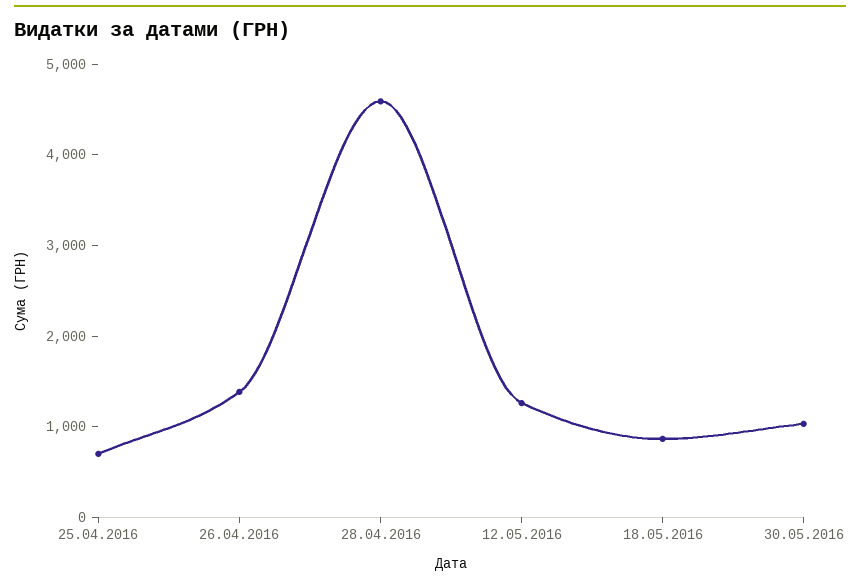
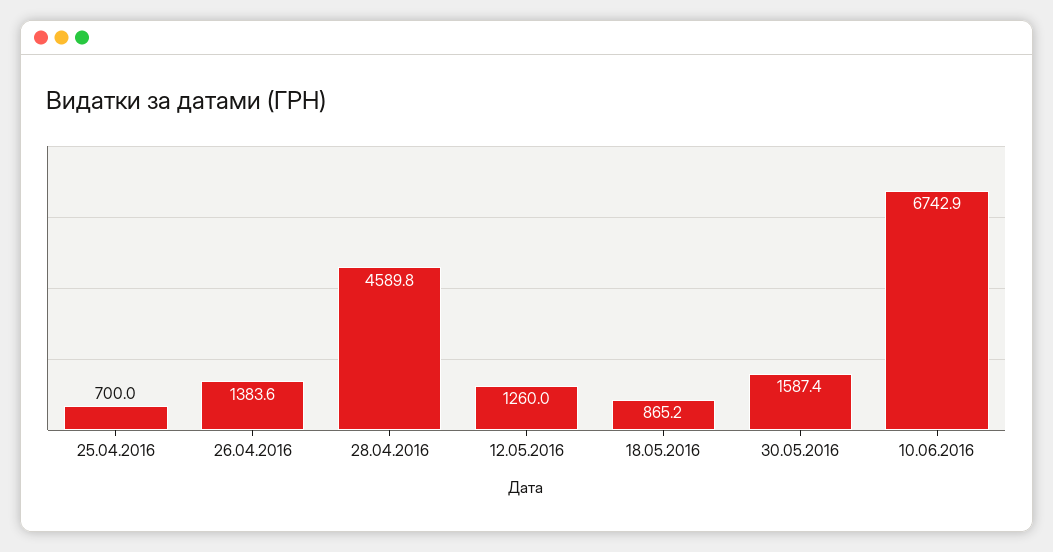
30.05.2016: 1000 -> 1587.4
10.06.2016: none -> 6742.9

